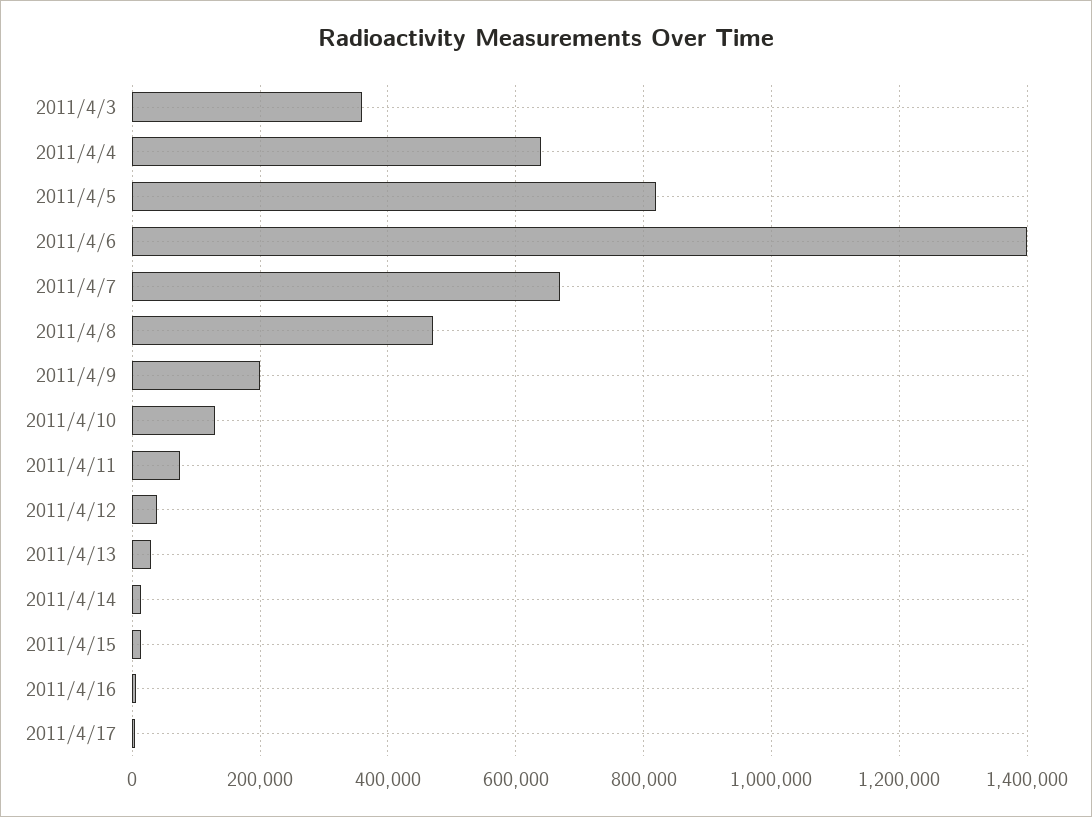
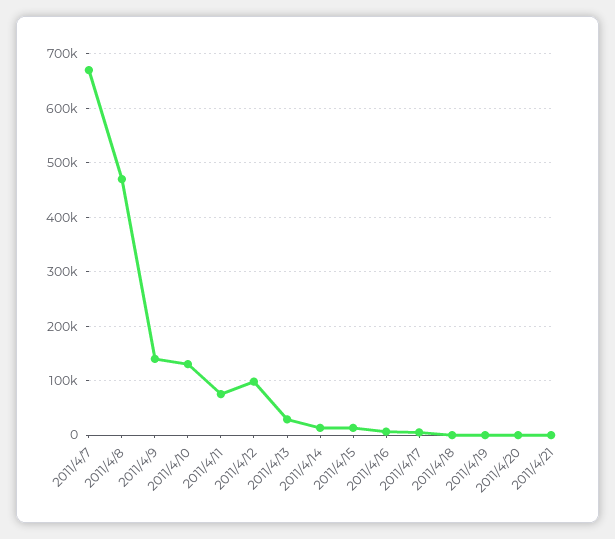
2011/4/3: 360000 -> none
2011/4/4: 640000 -> none
2011/4/5: 820000 -> none
2011/4/6: 1400000 -> none
2011/4/9: 200000 -> 140000
2011/4/12: 40000 -> 100000
2011/4/18: none -> 0
2011/4/19: none -> 0
2011/4/20: none -> 0
2011/4/21: none -> 0

